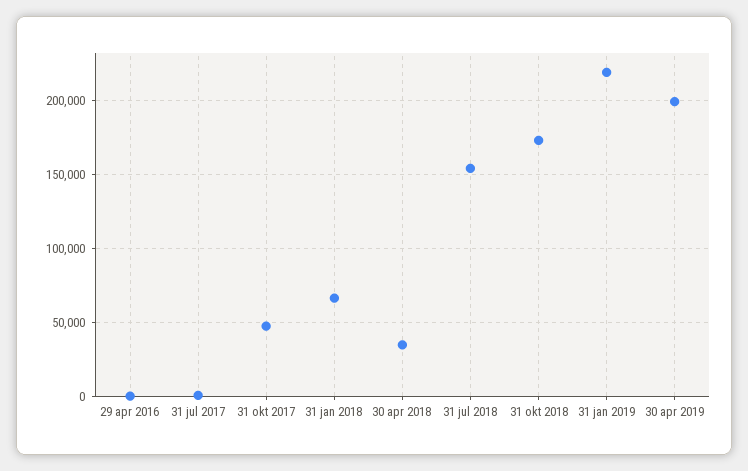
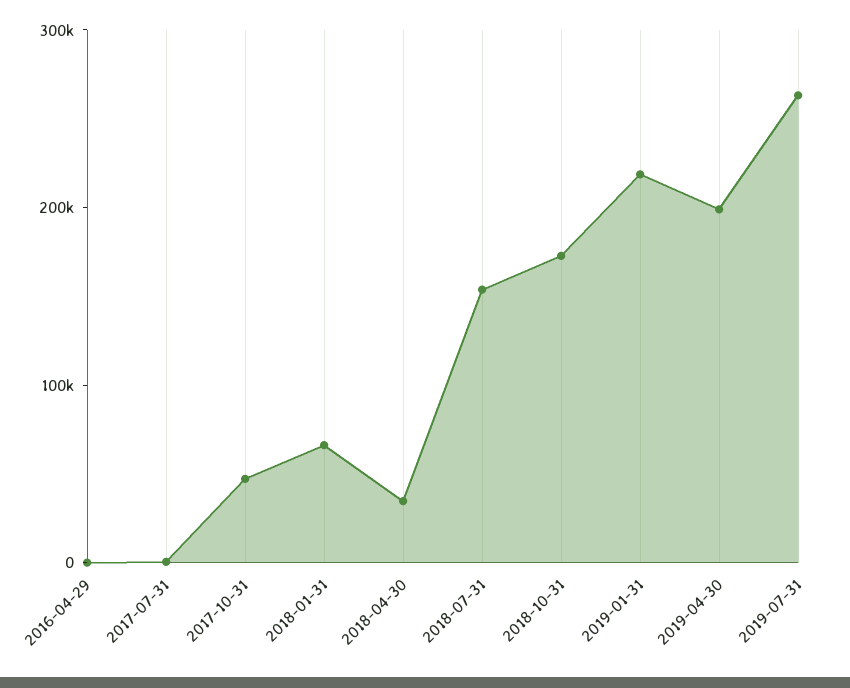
2019-07-31: none -> 260000

